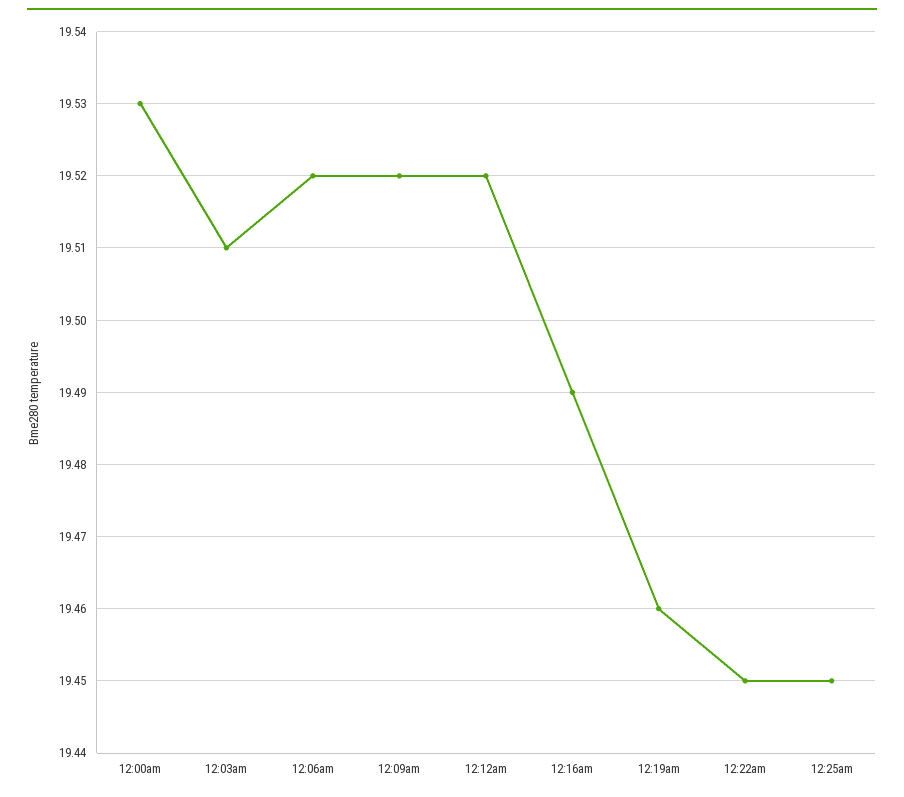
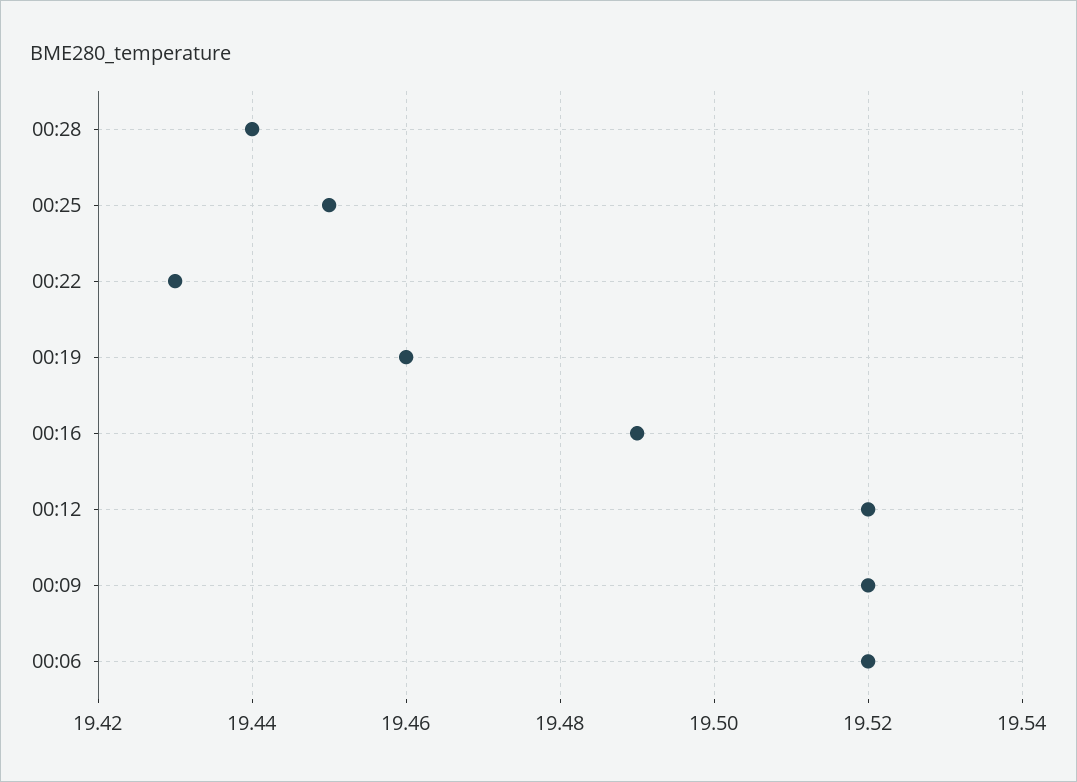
12:00am: 19.53 -> none
12:03am: 19.51 -> none
12:22am: 19.45 -> 19.43
00:28: none -> 19.44

